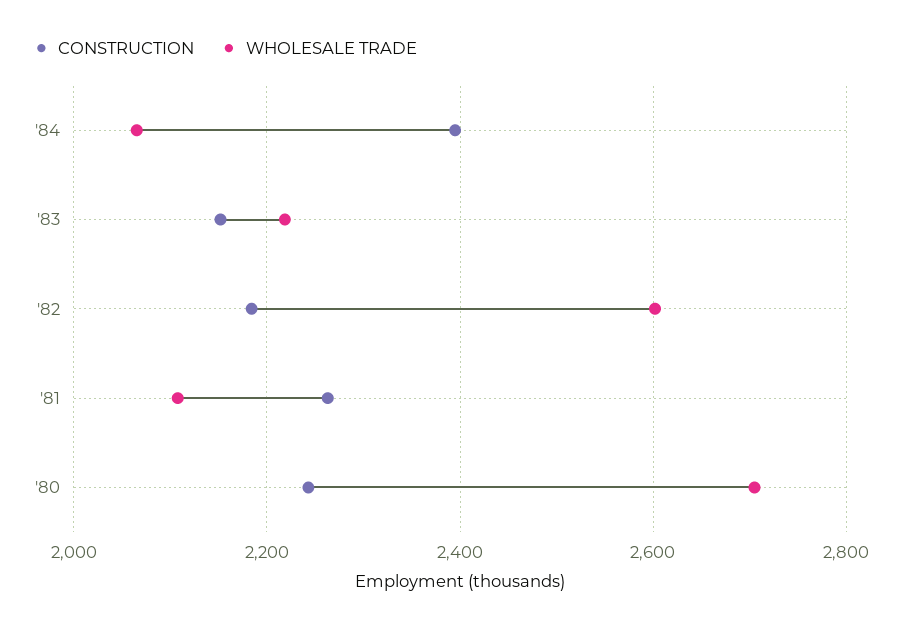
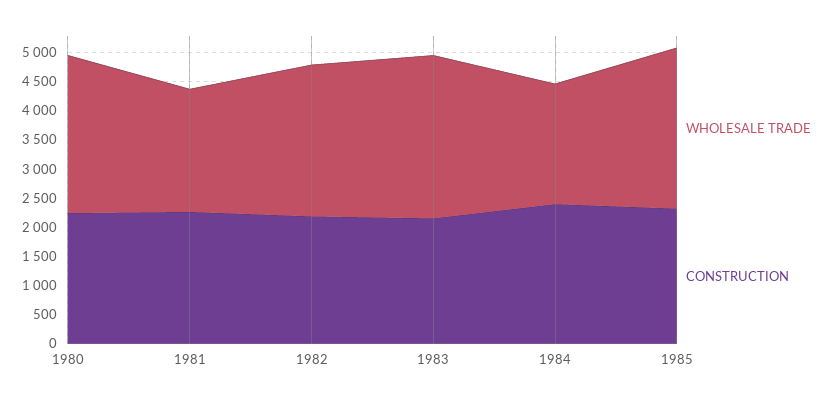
WHOLESALE TRADE, '83: 2220 -> 2750
WHOLESALE TRADE, 1985: none -> 2750
CONSTRUCTION, 1985: none -> 2250

